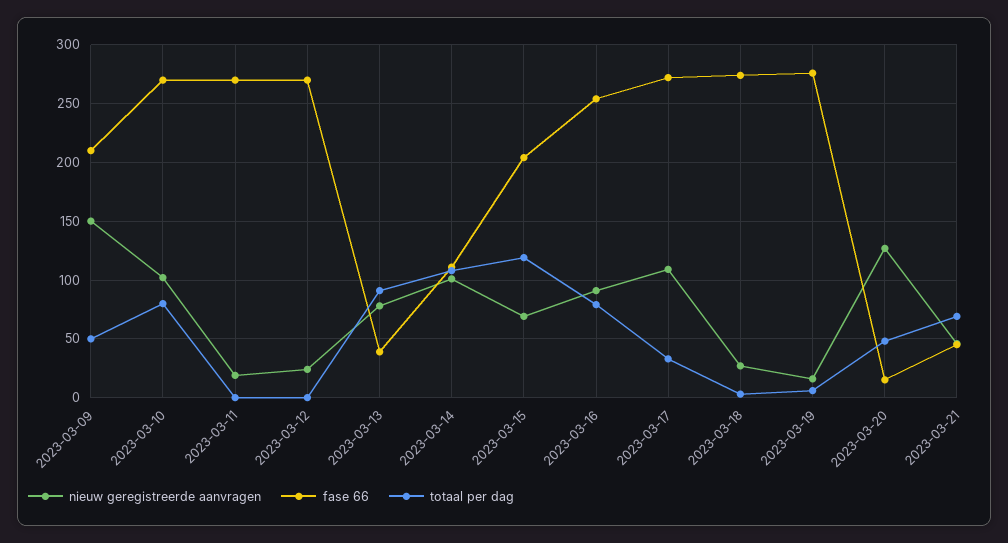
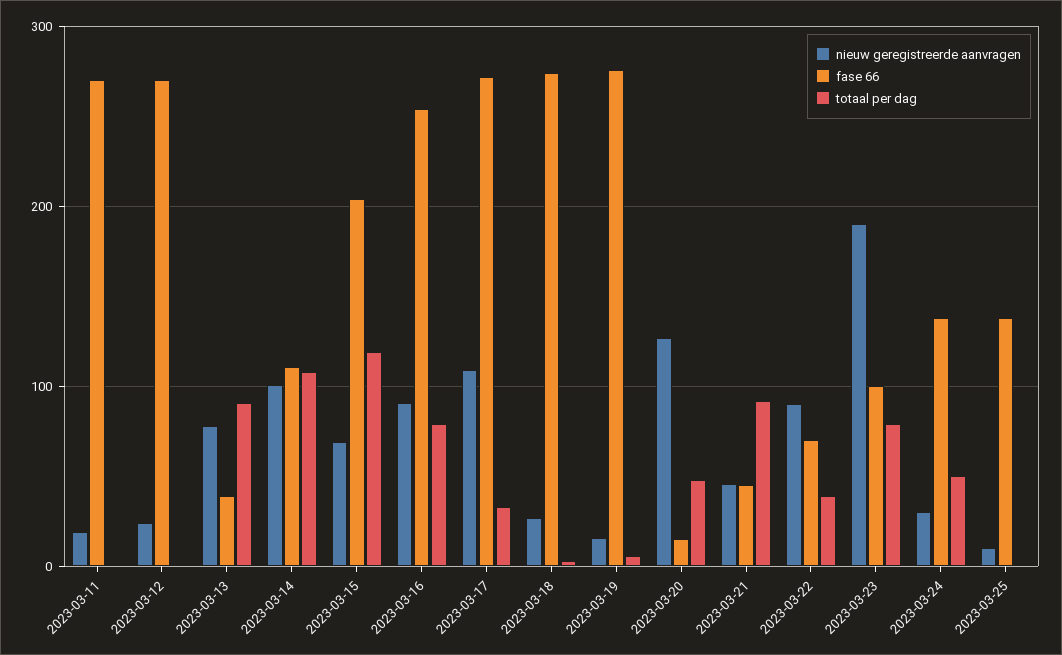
nieuw geregistreerde aanvragen, 2023-03-09: 150 -> none
fase 66, 2023-03-09: 210 -> none
totaal per dag, 2023-03-09: 50 -> none
nieuw geregistreerde aanvragen, 2023-03-10: 100 -> none
fase 66, 2023-03-10: 270 -> none
totaal per dag, 2023-03-10: 80 -> none
totaal per dag, 2023-03-21: 70 -> 90
nieuw geregistreerde aanvragen, 2023-03-22: none -> 90
fase 66, 2023-03-22: none -> 70
totaal per dag, 2023-03-22: none -> 40
nieuw geregistreerde aanvragen, 2023-03-23: none -> 190
fase 66, 2023-03-23: none -> 100
totaal per dag, 2023-03-23: none -> 80
nieuw geregistreerde aanvragen, 2023-03-24: none -> 30
fase 66, 2023-03-24: none -> 140
totaal per dag, 2023-03-24: none -> 50
nieuw geregistreerde aanvragen, 2023-03-25: none -> 10
fase 66, 2023-03-25: none -> 140
totaal per dag, 2023-03-25: none -> 0

